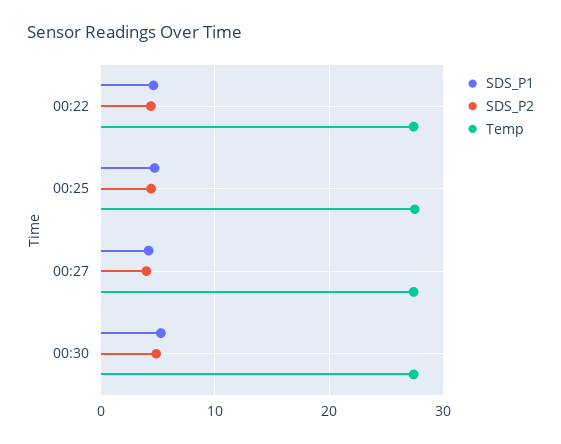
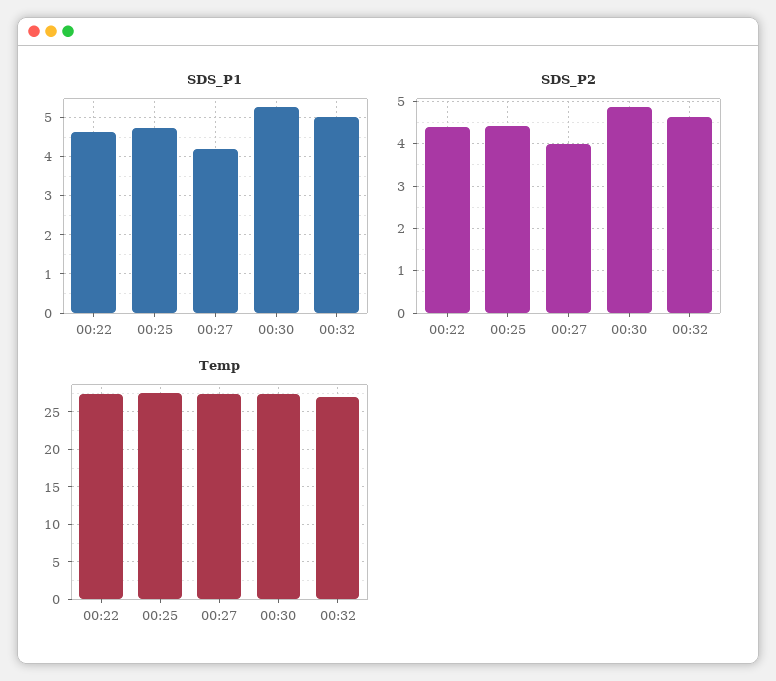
SDS_P1, 00:32: none -> 5
SDS_P2, 00:32: none -> 4.6
Temp, 00:32: none -> 27

